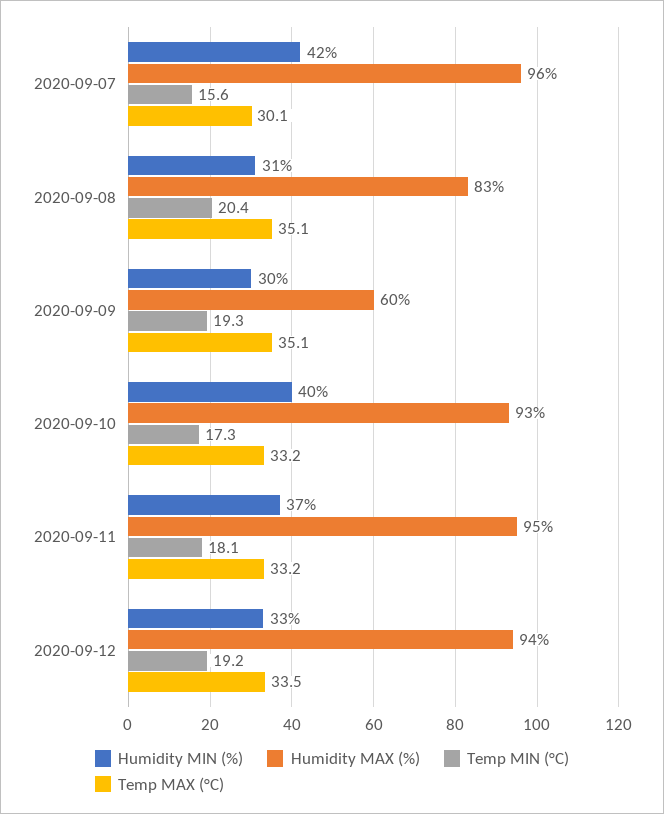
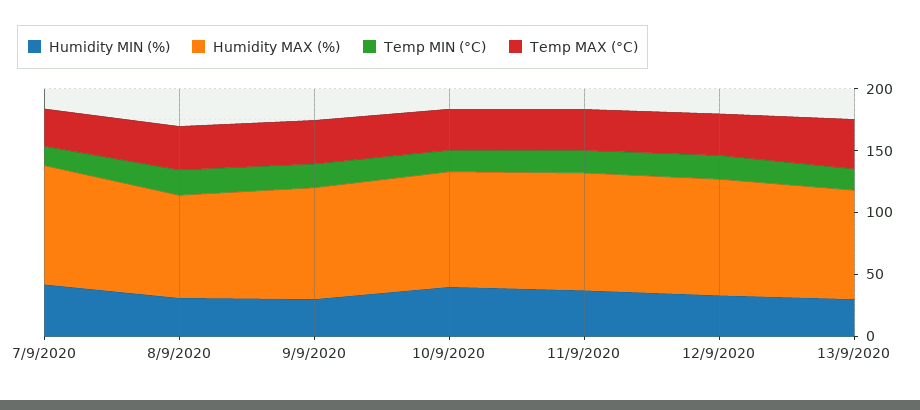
Humidity MAX (%), 2020-09-09: 60 -> 90
Humidity MIN (%), 13/9/2020: none -> 30
Humidity MAX (%), 13/9/2020: none -> 90
Temp MIN (°C), 13/9/2020: none -> 20
Temp MAX (°C), 13/9/2020: none -> 40

